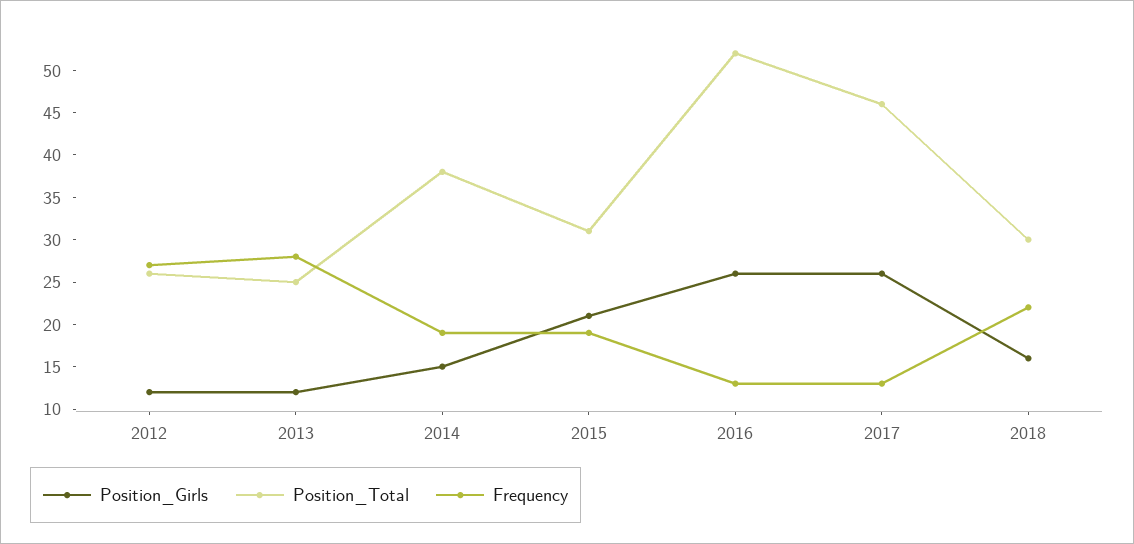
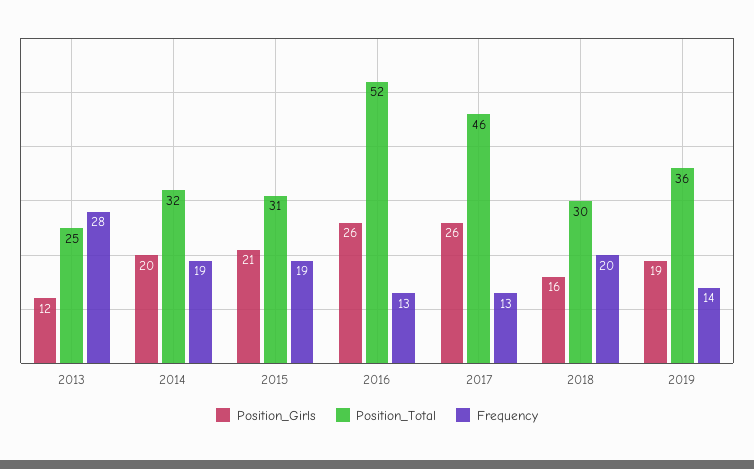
Position_Girls, 2012: 12 -> none
Position_Total, 2012: 26 -> none
Frequency, 2012: 27 -> none
Position_Girls, 2014: 15 -> 20
Position_Total, 2014: 38 -> 32
Frequency, 2018: 22 -> 20
Position_Girls, 2019: none -> 19
Position_Total, 2019: none -> 36
Frequency, 2019: none -> 14

